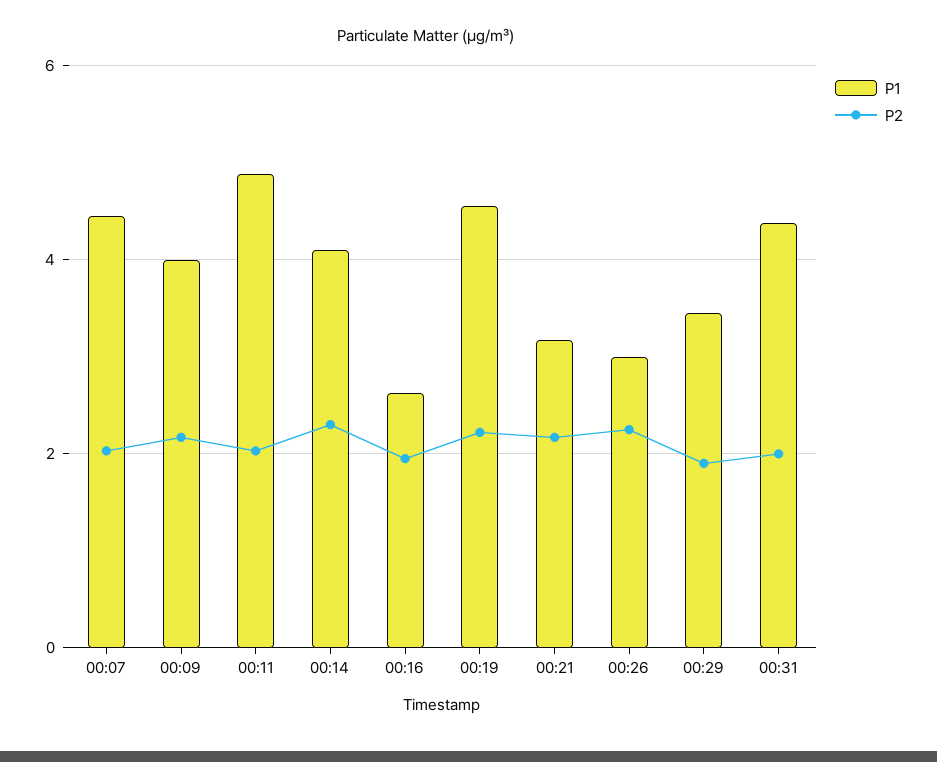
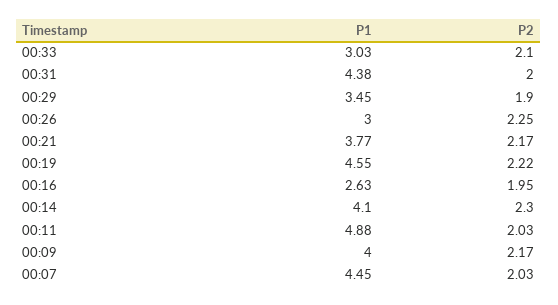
P1, 00:21: 3.2 -> 3.77
P1, 00:33: none -> 3.03
P2, 00:33: none -> 2.1

